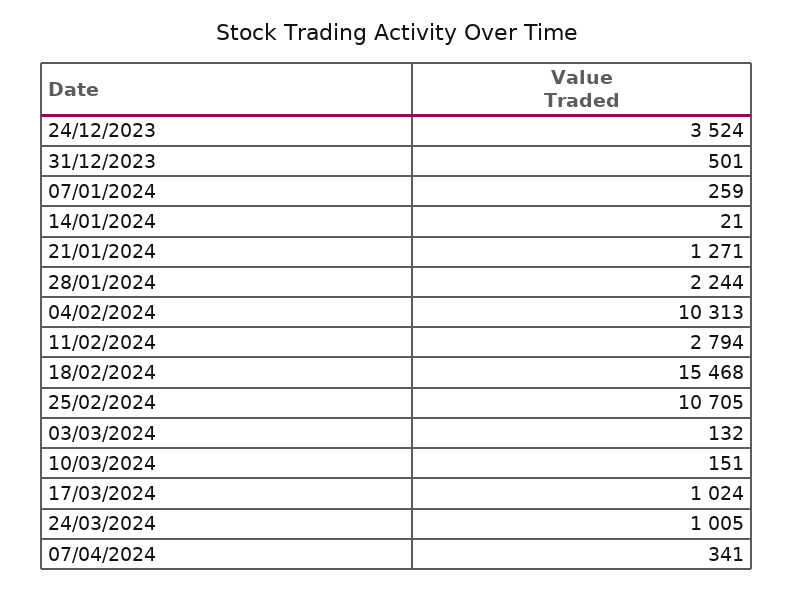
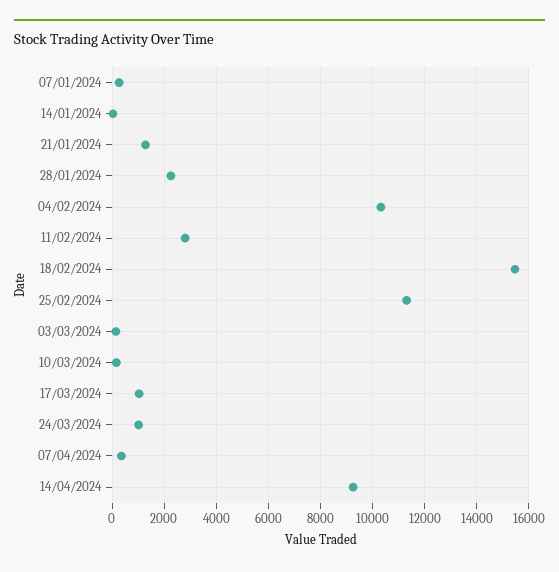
24/12/2023: 3524 -> none
31/12/2023: 501 -> none
25/02/2024: 10705 -> 11250
14/04/2024: none -> 9250

